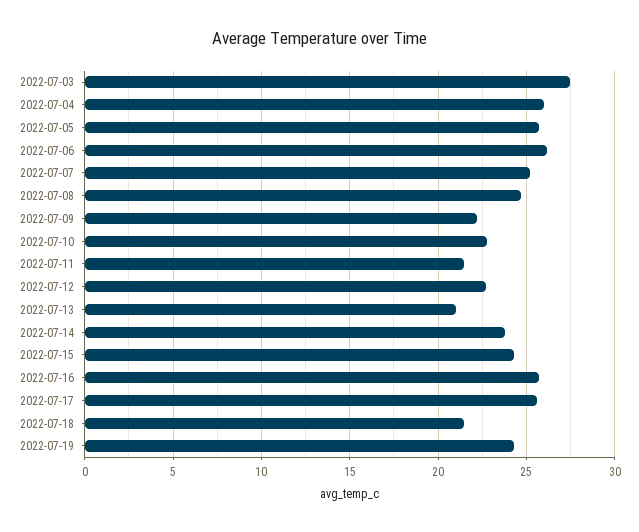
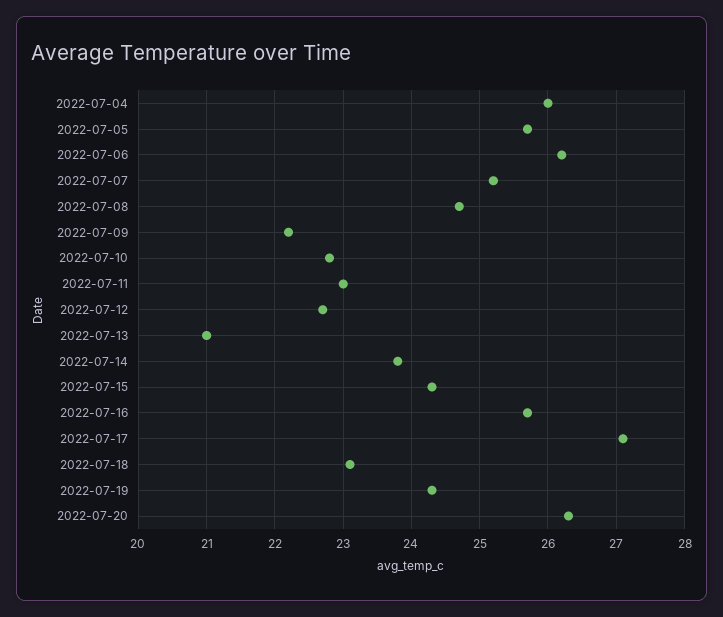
2022-07-03: 27.5 -> none
2022-07-11: 21.5 -> 23
2022-07-17: 25.5 -> 27.1
2022-07-18: 21.5 -> 23.1
2022-07-20: none -> 26.3

